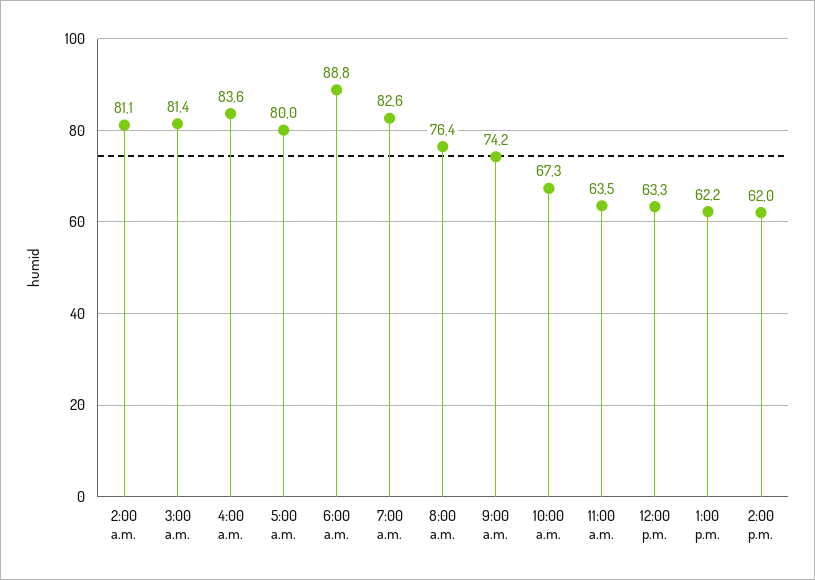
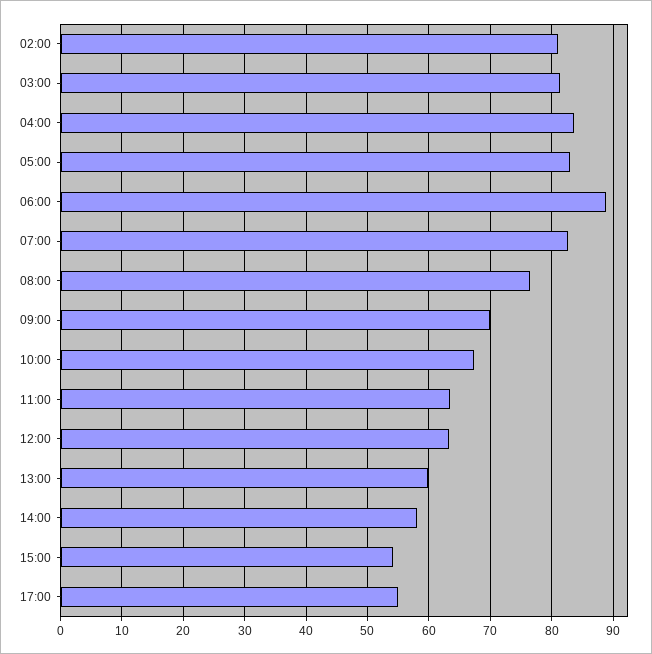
5:00 a.m.: 80 -> 83
9:00 a.m.: 74.2 -> 70
1:00 p.m.: 62.2 -> 60
2:00 p.m.: 62 -> 58
15:00: none -> 54
17:00: none -> 55

